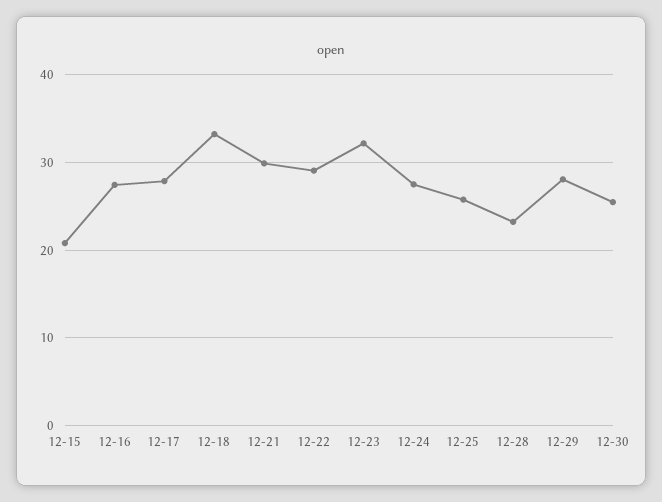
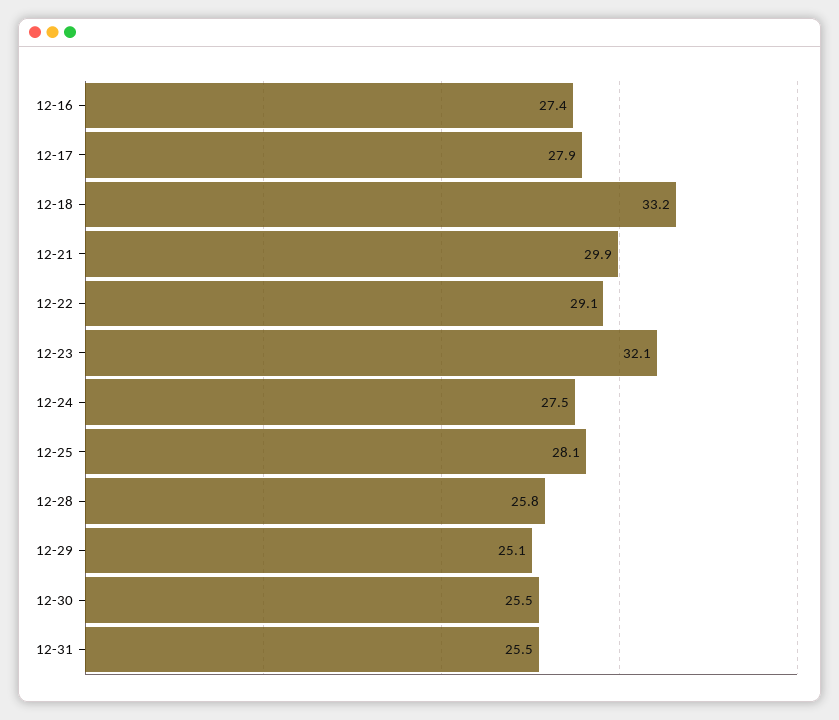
12-15: 21 -> none
12-25: 26 -> 28.1
12-28: 23 -> 25.8
12-29: 28 -> 25.1
12-31: none -> 25.5

